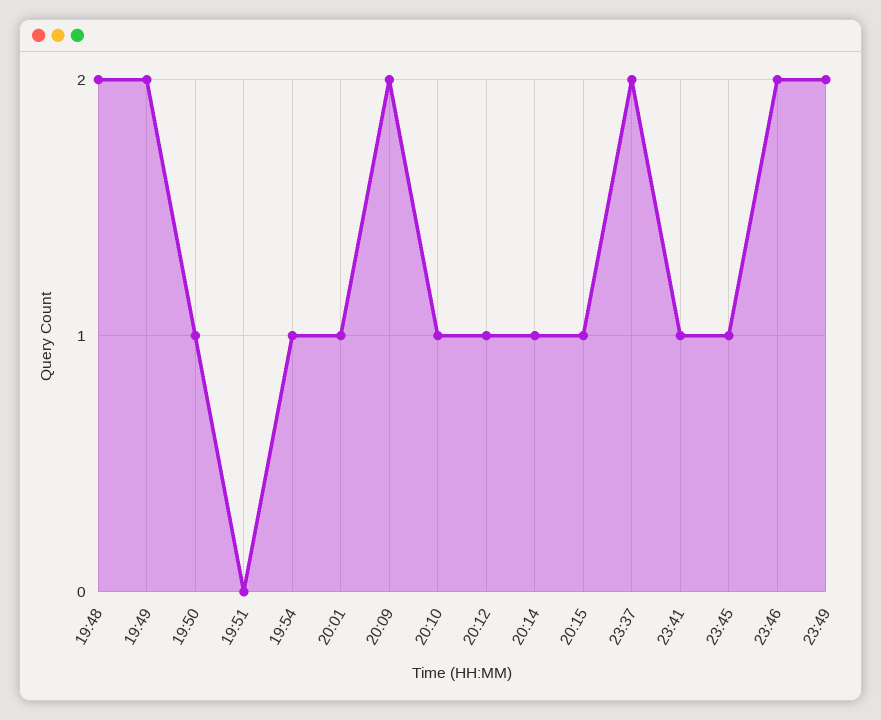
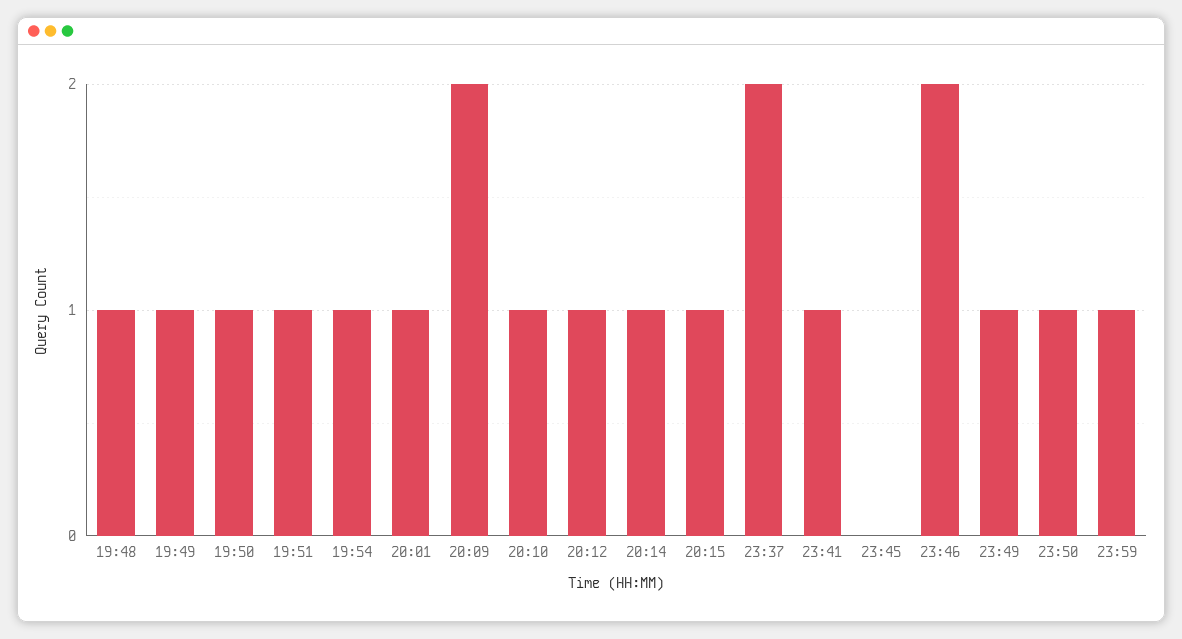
19:48: 2 -> 1
19:49: 2 -> 1
19:51: 0 -> 1
23:45: 1 -> 0
23:49: 2 -> 1
23:50: none -> 1
23:59: none -> 1

